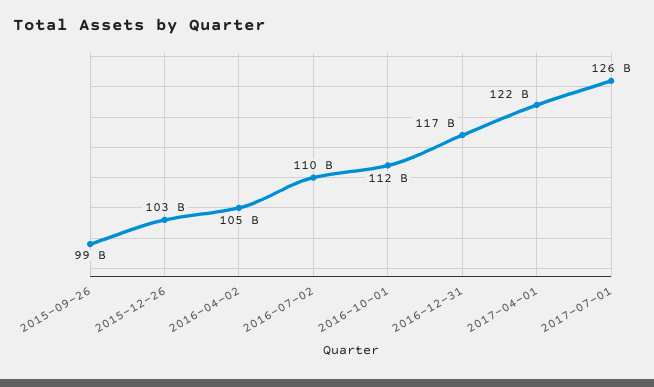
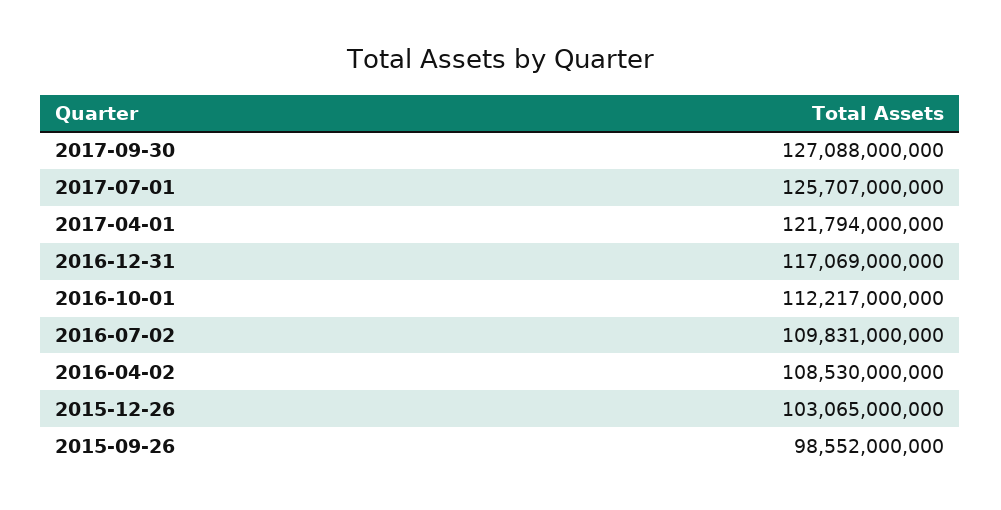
2016-04-02: 105000000000 -> 108530000000
2017-09-30: none -> 127088000000

